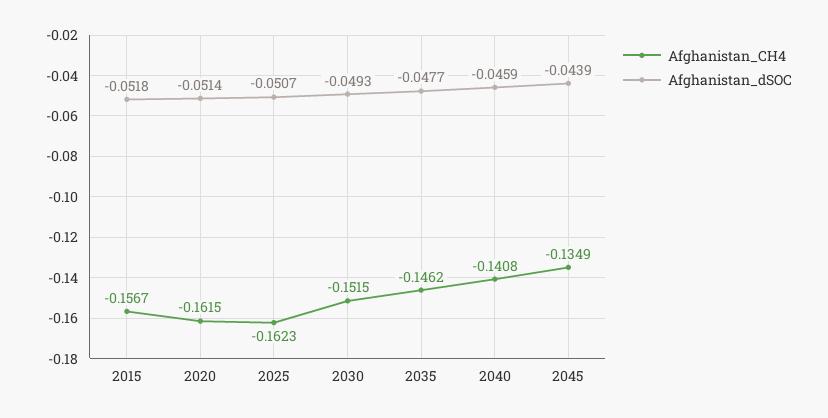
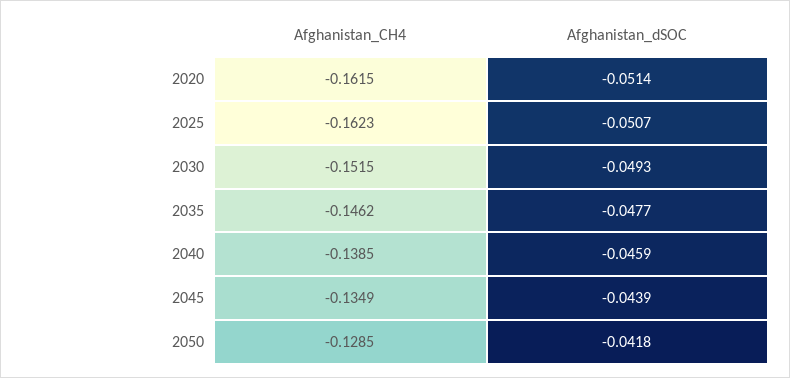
Afghanistan_CH4, 2015: -0.1567 -> none
Afghanistan_dSOC, 2015: -0.0518 -> none
Afghanistan_CH4, 2040: -0.1408 -> -0.1385
Afghanistan_CH4, 2050: none -> -0.1285
Afghanistan_dSOC, 2050: none -> -0.0418

